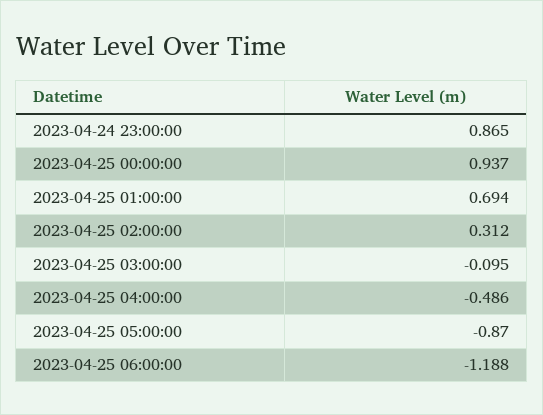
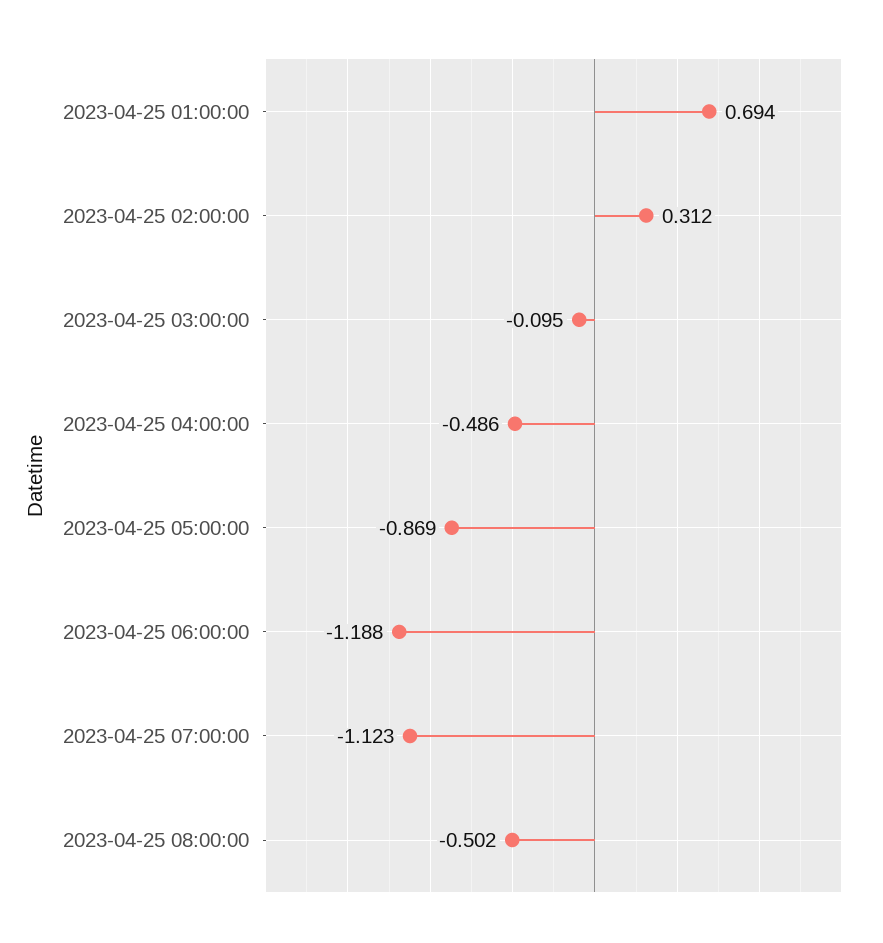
2023-04-24 23:00:00: 0.865 -> none
2023-04-25 00:00:00: 0.937 -> none
2023-04-25 05:00:00: -0.87 -> -0.869
2023-04-25 07:00:00: none -> -1.123
2023-04-25 08:00:00: none -> -0.502

